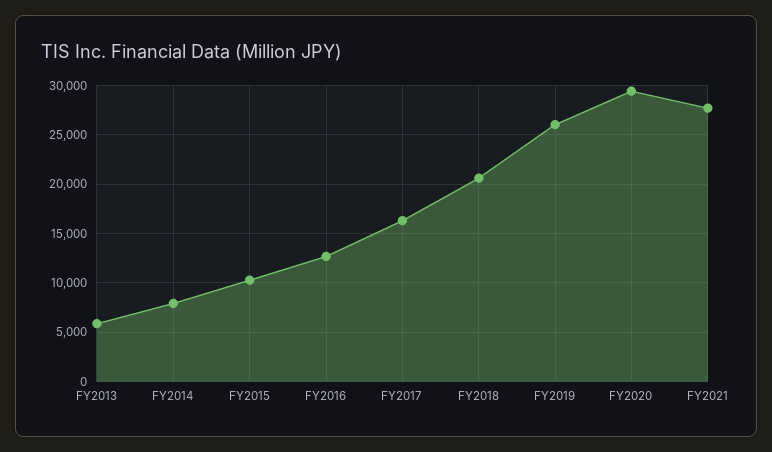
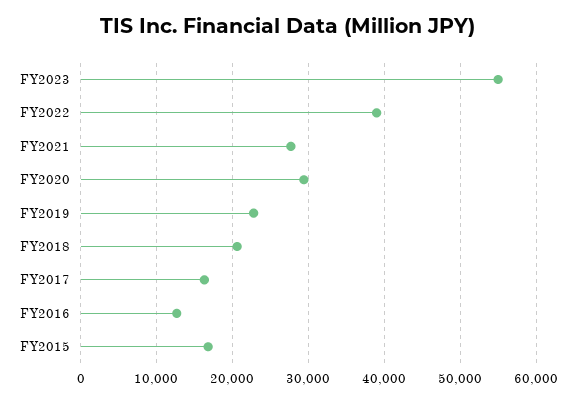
FY2013: 6000 -> none
FY2014: 8000 -> none
FY2015: 10000 -> 17000
FY2019: 26000 -> 23000
FY2023: none -> 55000
FY2022: none -> 39000

